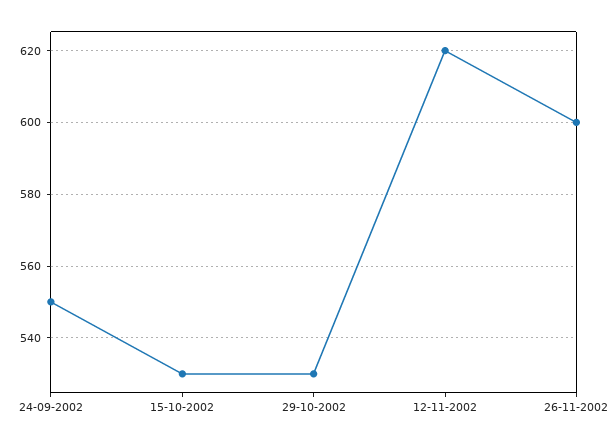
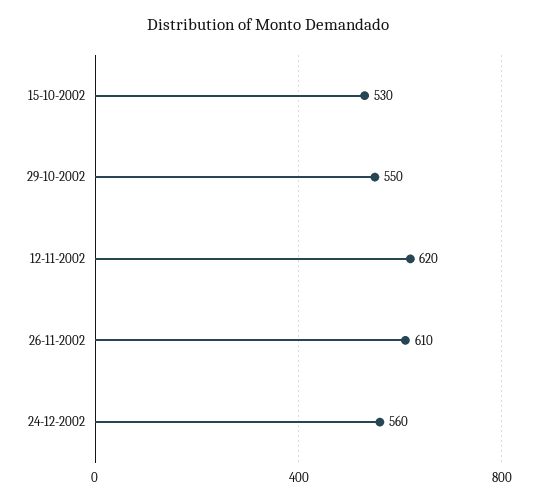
24-09-2002: 550 -> none
29-10-2002: 530 -> 550
26-11-2002: 600 -> 610
24-12-2002: none -> 560

